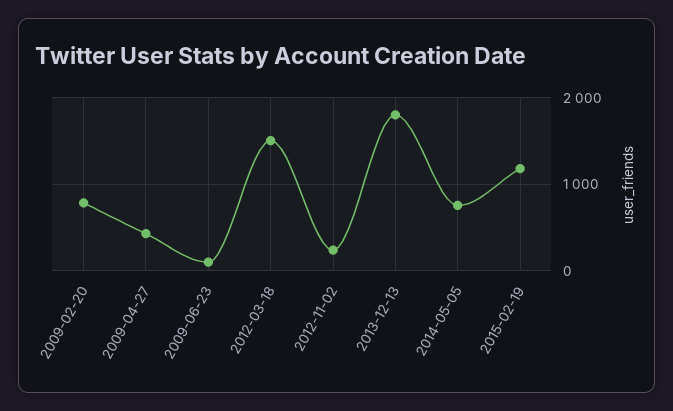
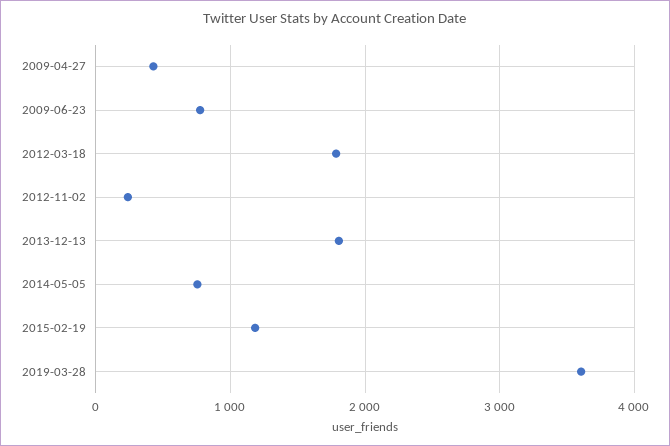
2009-02-20: 800 -> none
2009-06-23: 100 -> 800
2012-03-18: 1500 -> 1800
2019-03-28: none -> 3600

